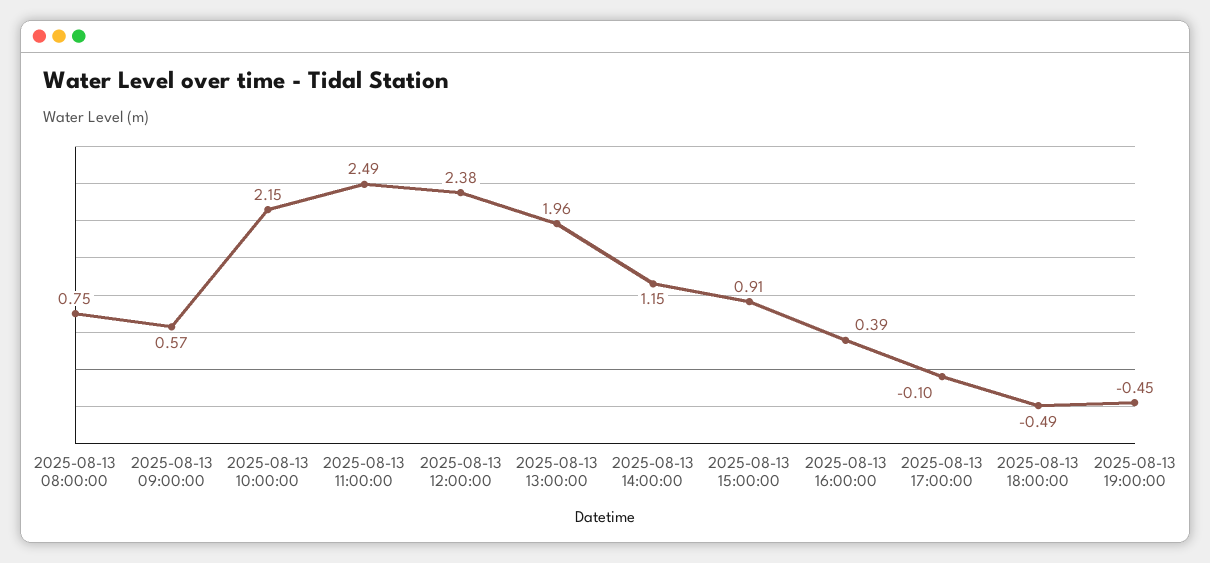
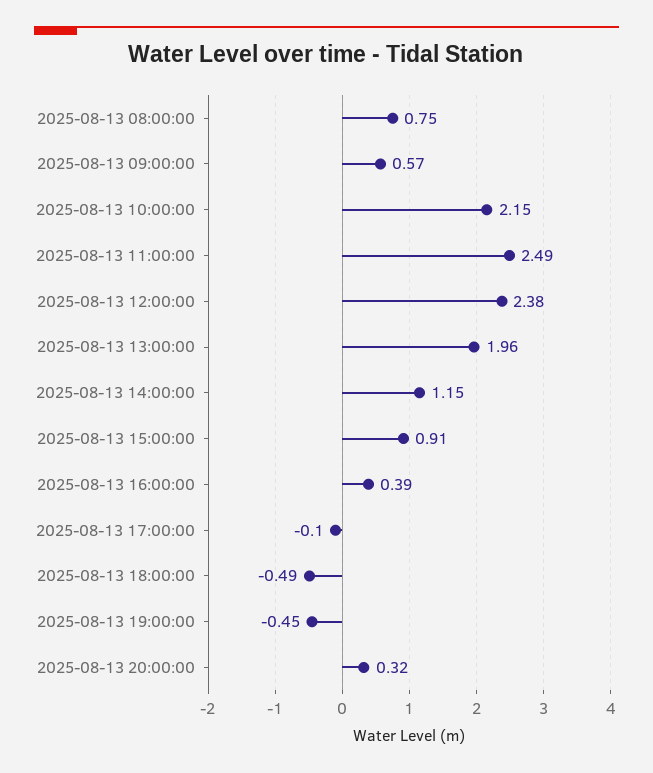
2025-08-13 20:00:00: none -> 0.32

